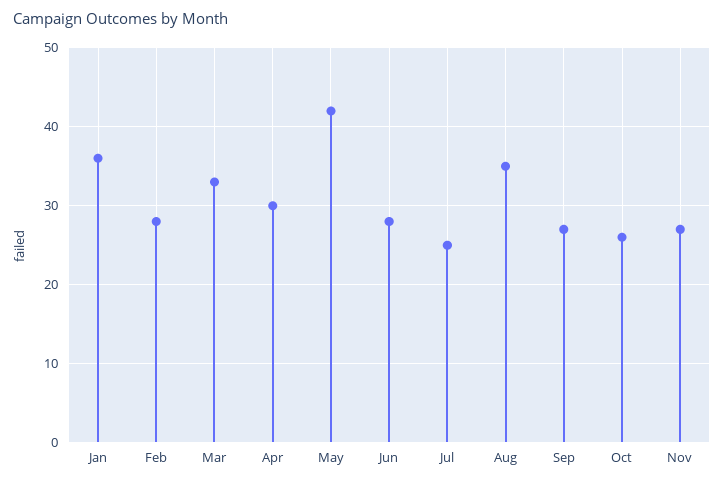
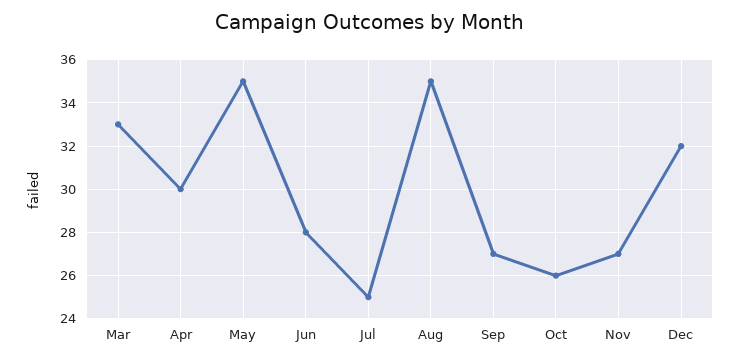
Jan: 36 -> none
Feb: 28 -> none
May: 42 -> 35
Dec: none -> 32

